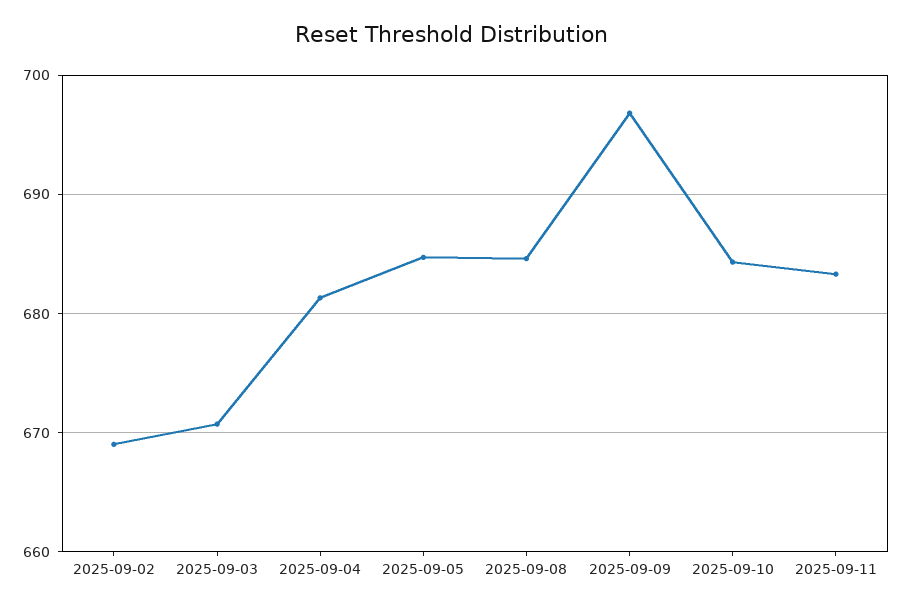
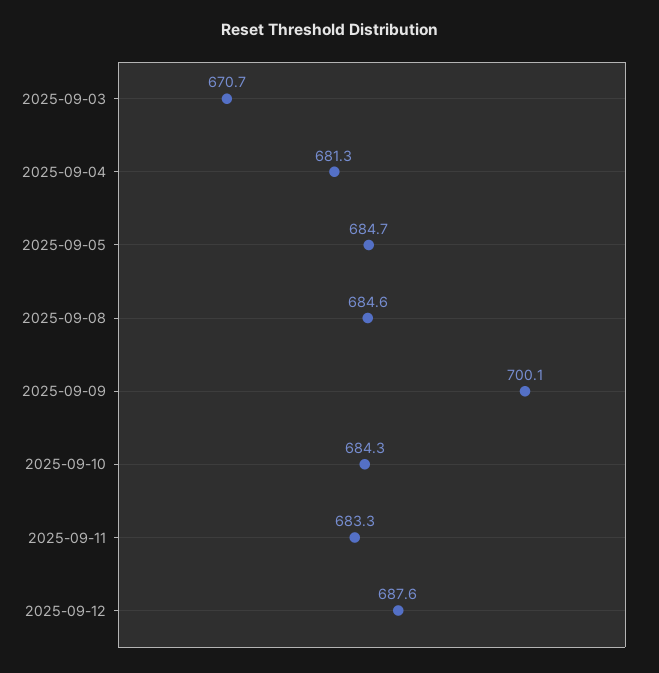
2025-09-02: 669 -> none
2025-09-09: 697 -> 700.1
2025-09-12: none -> 687.6

